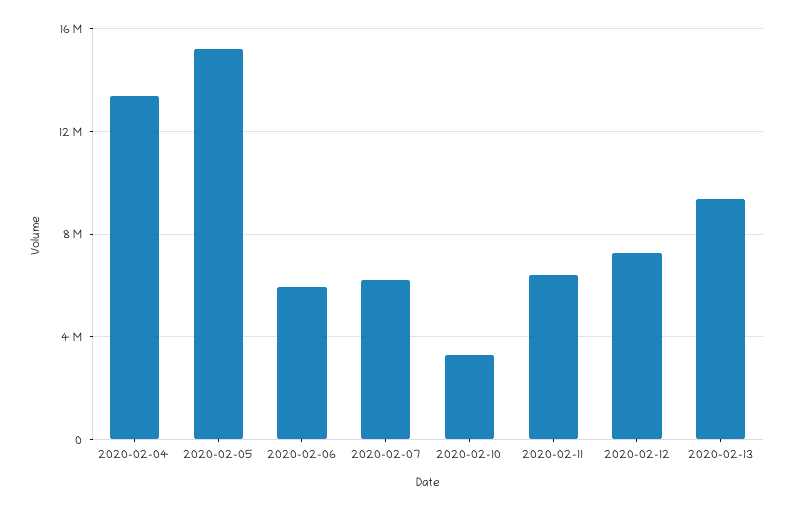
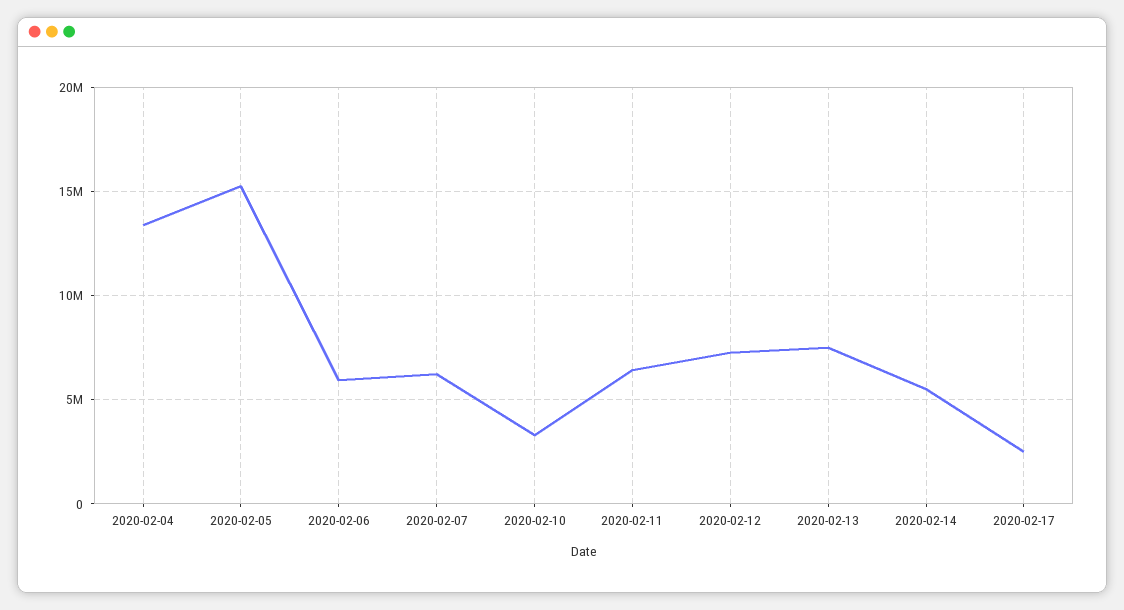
2020-02-13: 9500000 -> 7500000
2020-02-14: none -> 5500000
2020-02-17: none -> 2500000

